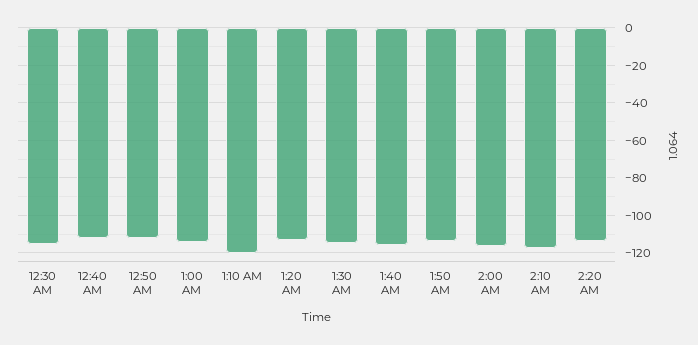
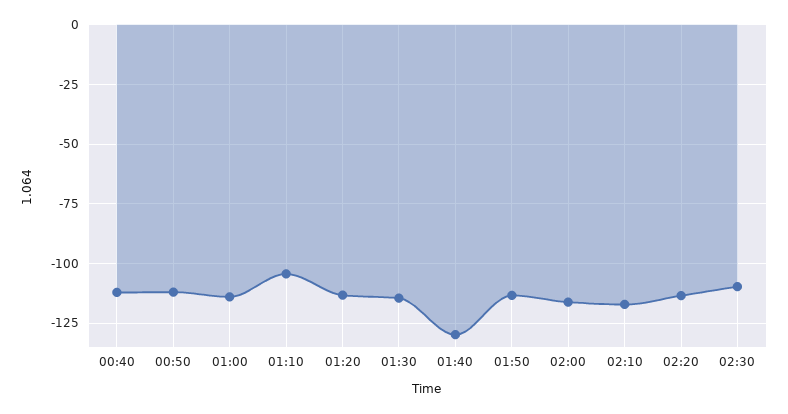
12:30 AM: -115 -> none
1:10 AM: -120 -> -105
1:40 AM: -115 -> -130
02:30: none -> -110

